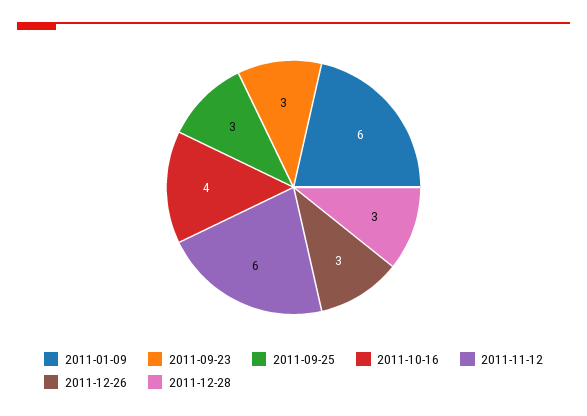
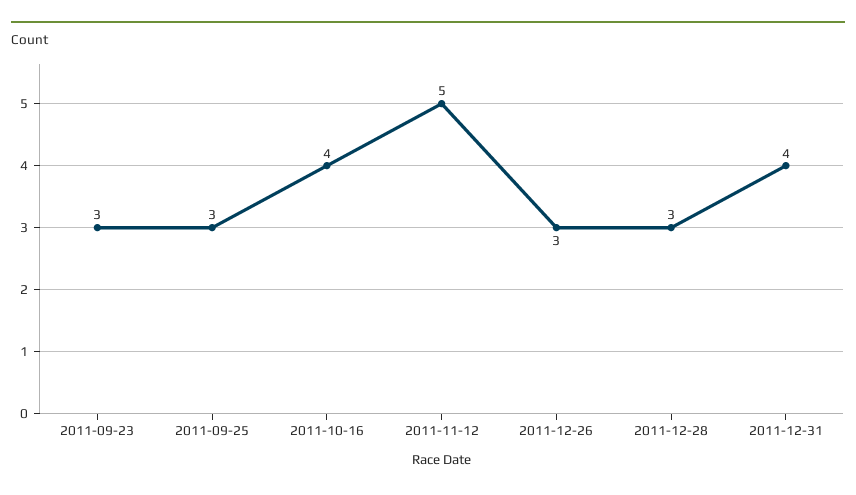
2011-01-09: 6 -> none
2011-11-12: 6 -> 5
2011-12-31: none -> 4

